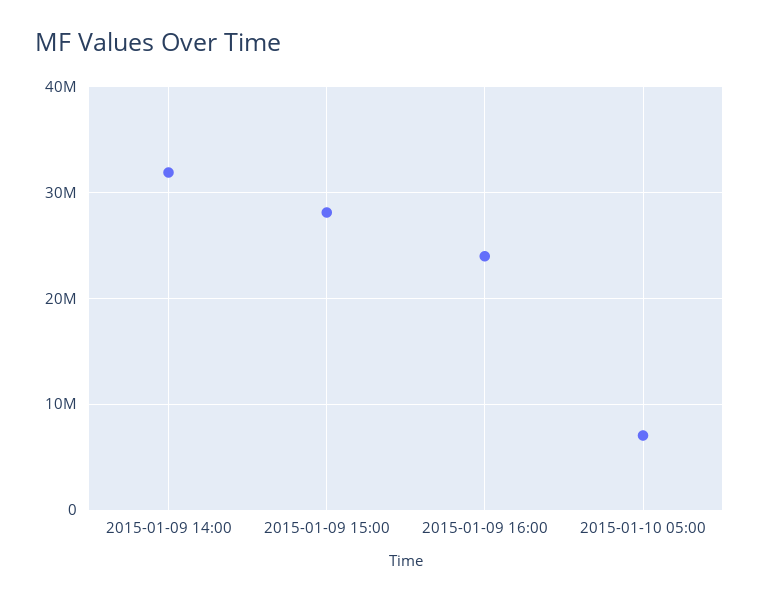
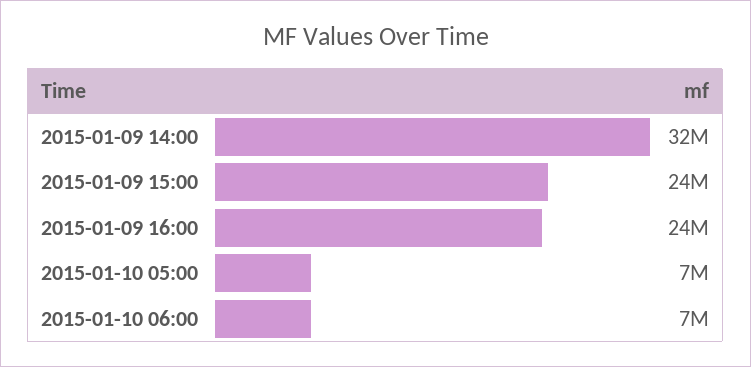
2015-01-09 15:00: 28000000 -> 24000000
2015-01-10 06:00: none -> 7000000

